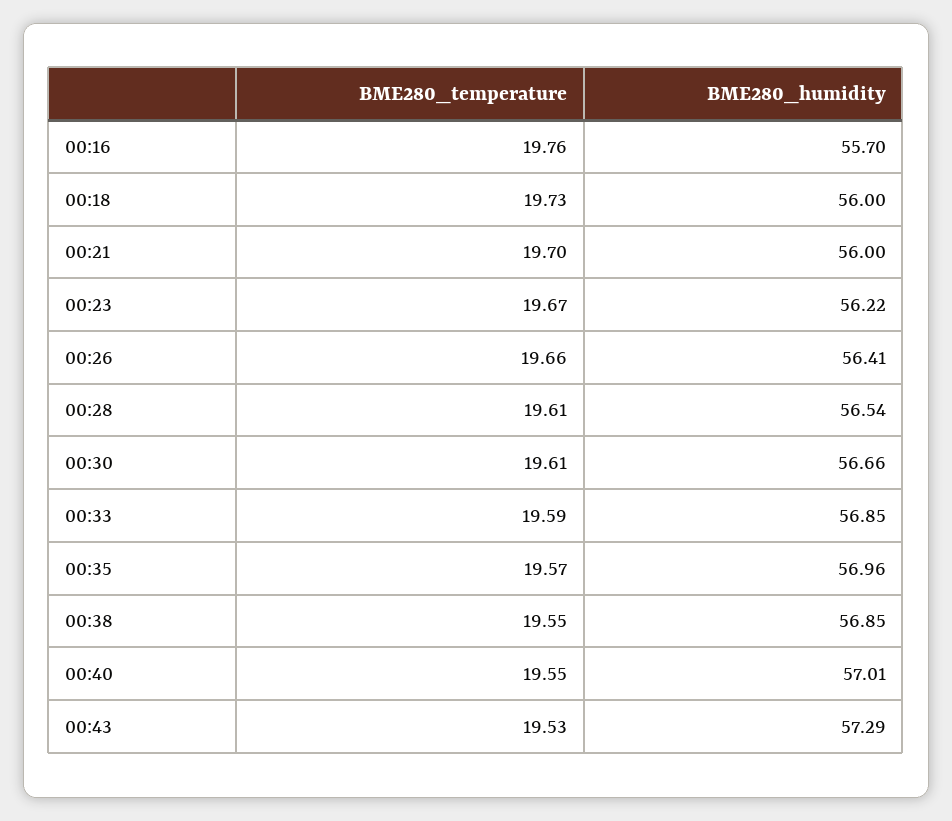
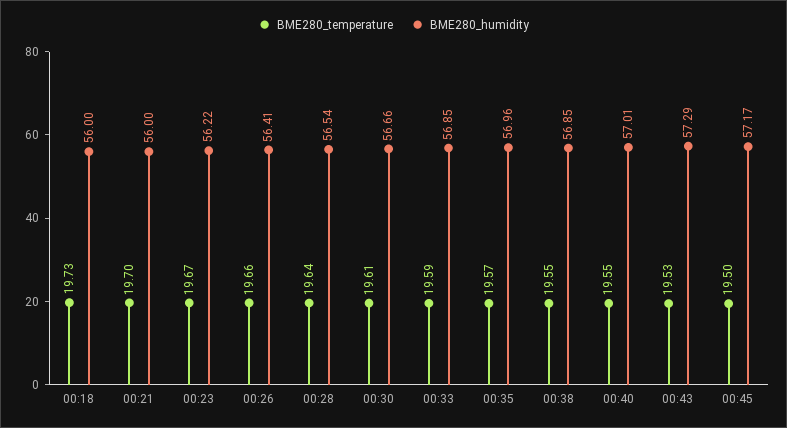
BME280_temperature, 00:16: 19.76 -> none
BME280_humidity, 00:16: 55.7 -> none
BME280_temperature, 00:28: 19.61 -> 19.64
BME280_temperature, 00:45: none -> 19.5
BME280_humidity, 00:45: none -> 57.17

